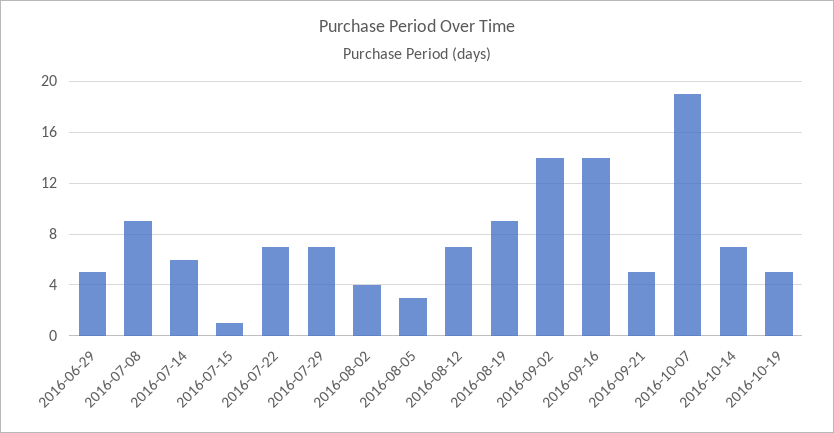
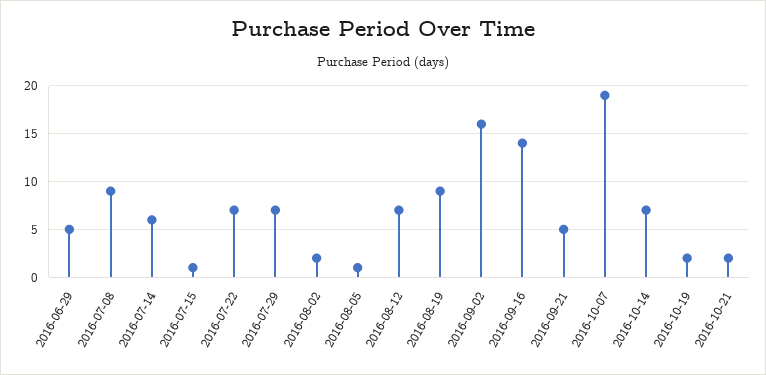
2016-08-02: 4 -> 2
2016-08-05: 3 -> 1
2016-09-02: 14 -> 16
2016-10-19: 5 -> 2
2016-10-21: none -> 2

